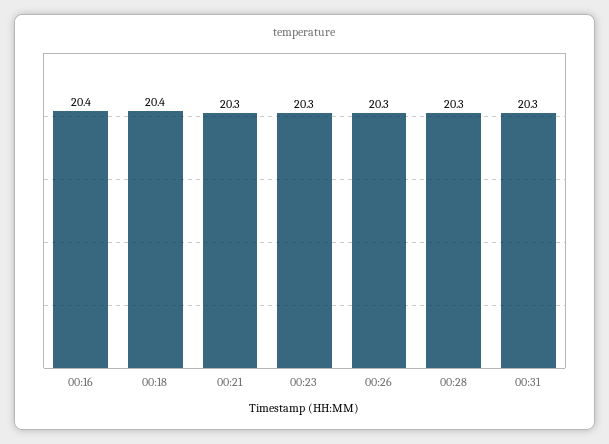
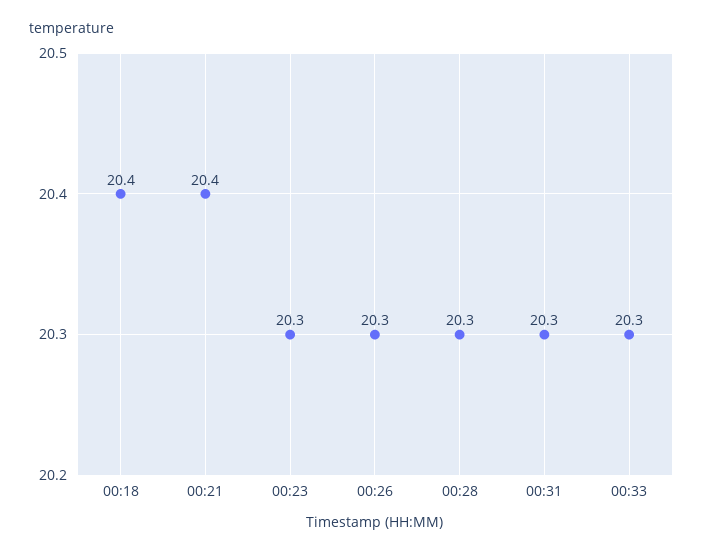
00:16: 20.4 -> none
00:21: 20.3 -> 20.4
00:33: none -> 20.3

